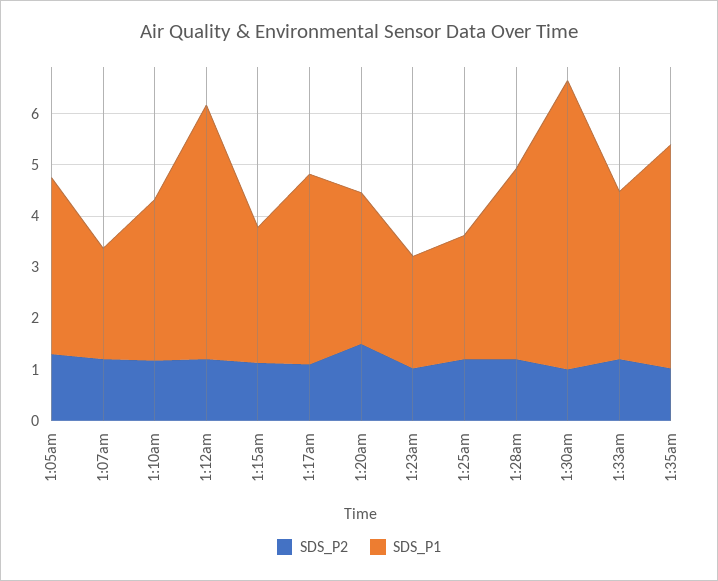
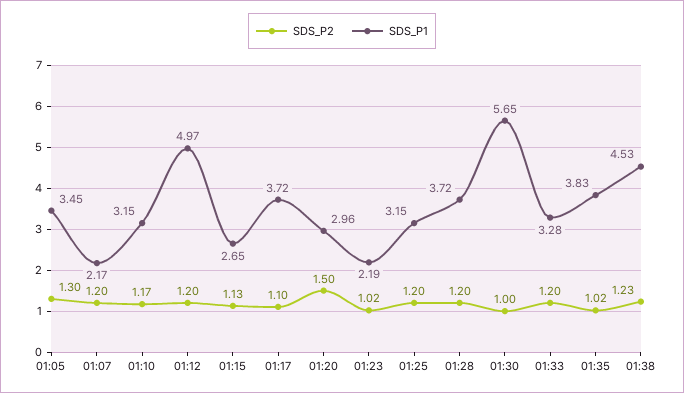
SDS_P1, 1:25am: 2.4 -> 3.15
SDS_P1, 1:35am: 4.4 -> 3.83
SDS_P2, 01:38: none -> 1.23
SDS_P1, 01:38: none -> 4.53

